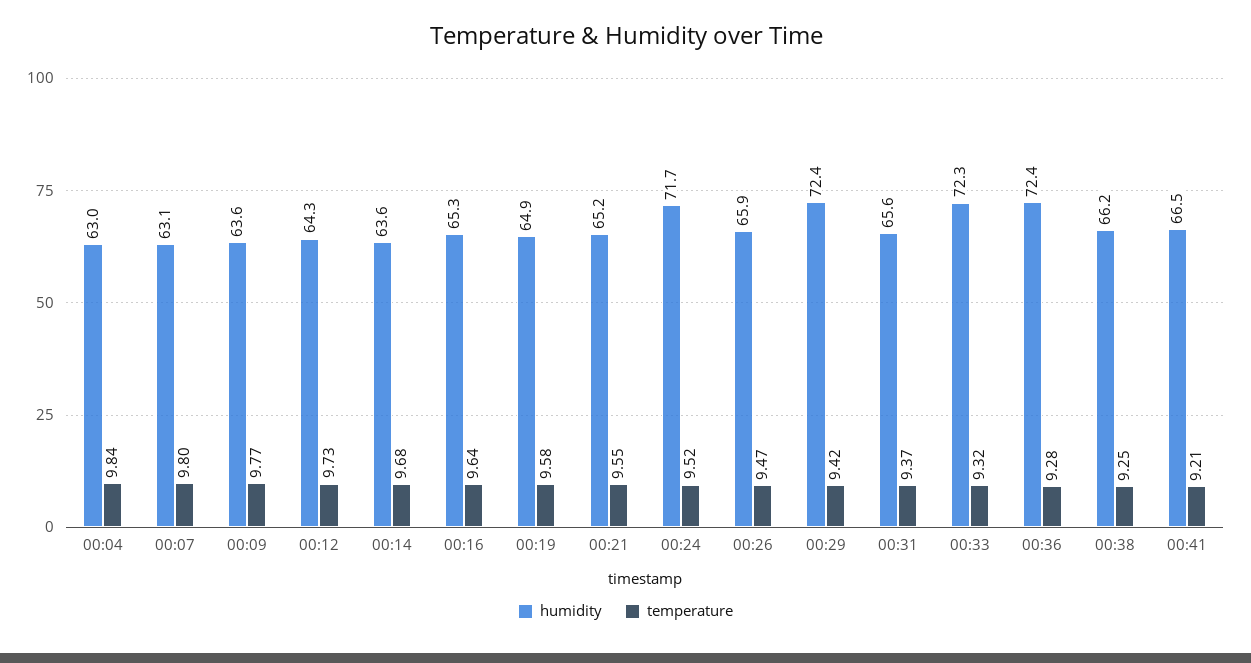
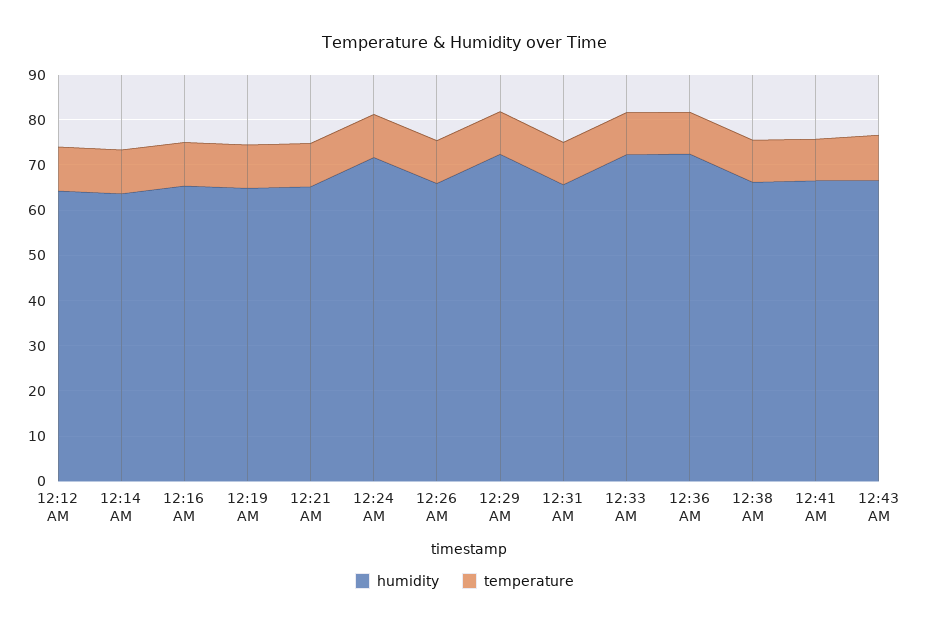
humidity, 00:04: 63 -> none
temperature, 00:04: 9.84 -> none
humidity, 00:07: 63.1 -> none
temperature, 00:07: 9.8 -> none
humidity, 00:09: 63.6 -> none
temperature, 00:09: 9.77 -> none
humidity, 12:43 AM: none -> 66
temperature, 12:43 AM: none -> 10

